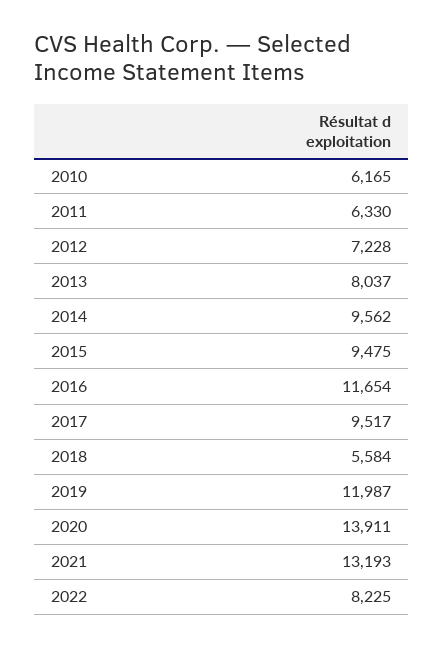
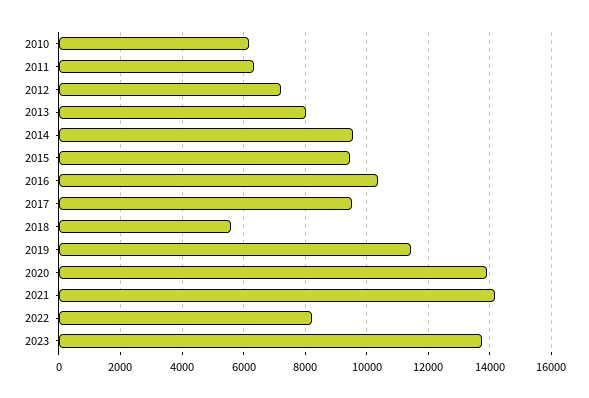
2016: 11654 -> 10400
2019: 11987 -> 11400
2021: 13193 -> 14200
2023: none -> 13800

